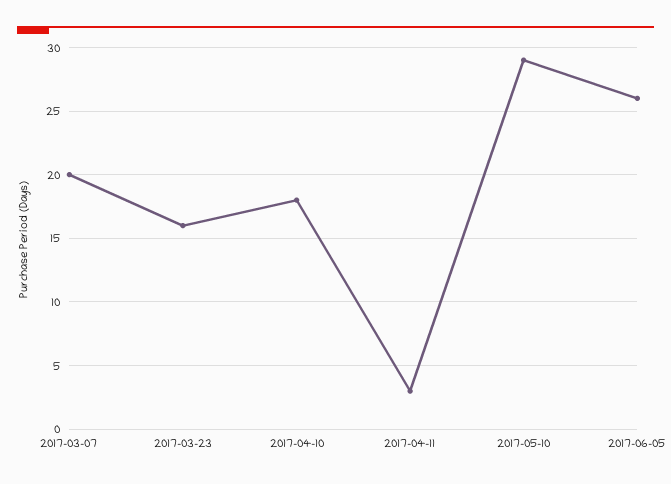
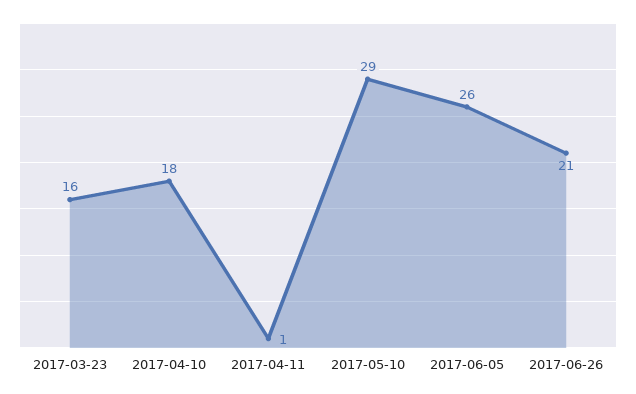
2017-03-07: 20 -> none
2017-04-11: 3 -> 1
2017-06-26: none -> 21

